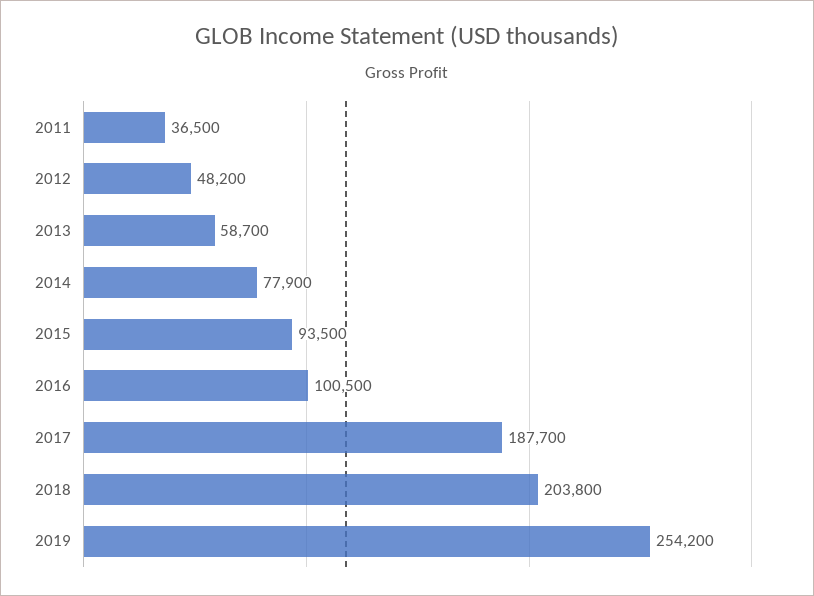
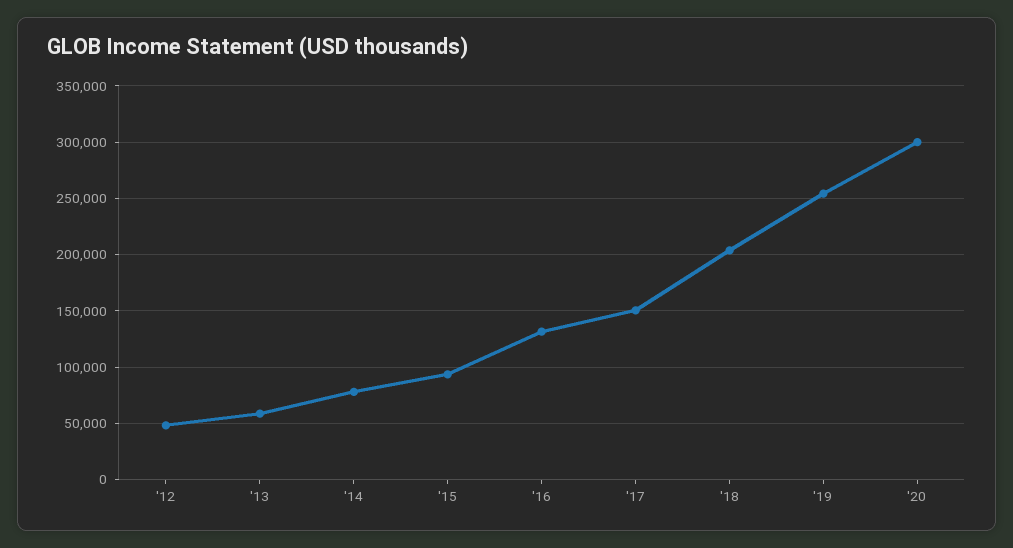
2011: 36500 -> none
2016: 100500 -> 130000
2017: 187700 -> 150000
'20: none -> 300000

